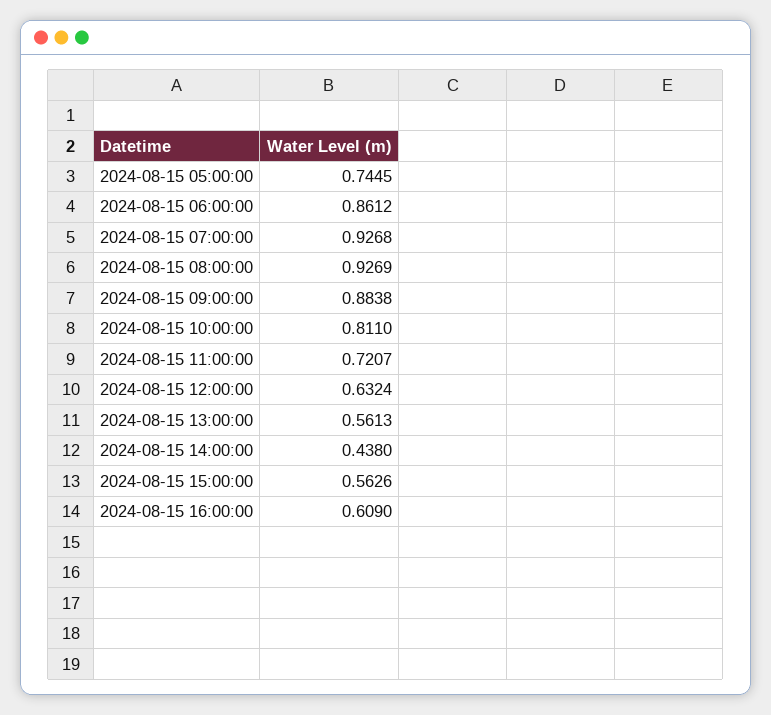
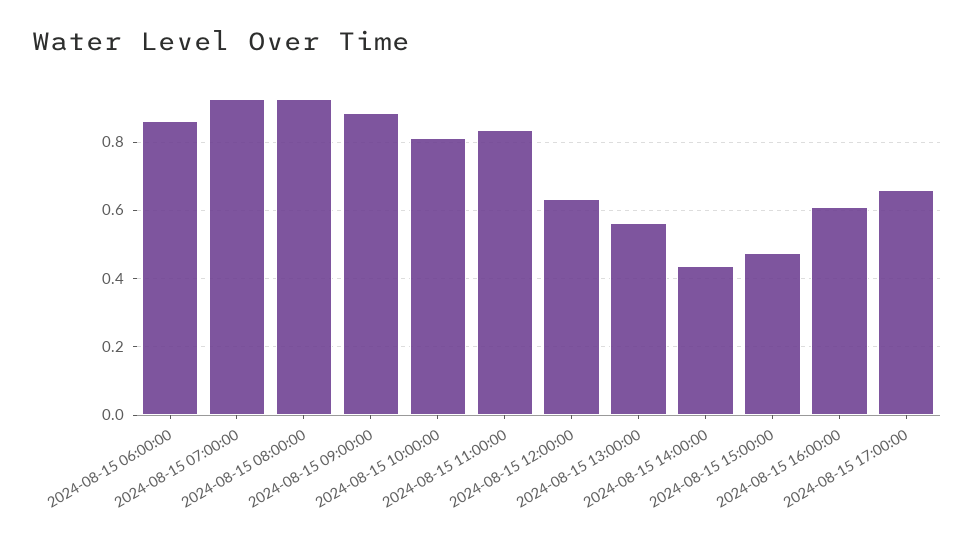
2024-08-15 05:00:00: 0.7445 -> none
2024-08-15 11:00:00: 0.7207 -> 0.84
2024-08-15 15:00:00: 0.5626 -> 0.48
2024-08-15 17:00:00: none -> 0.66

